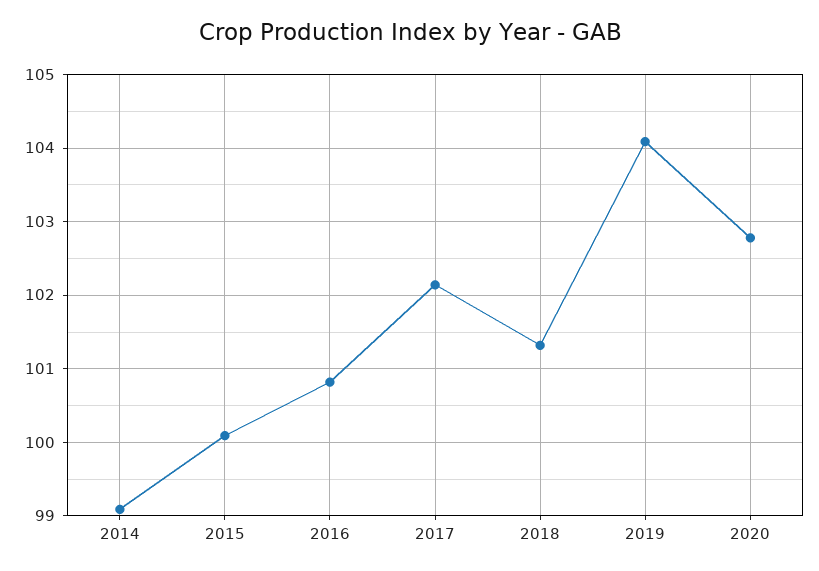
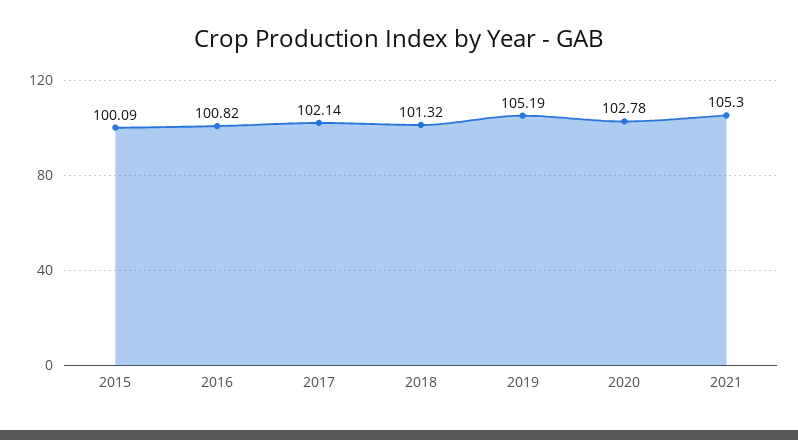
2014: 99.1 -> none
2019: 104.1 -> 105.19
2021: none -> 105.3

